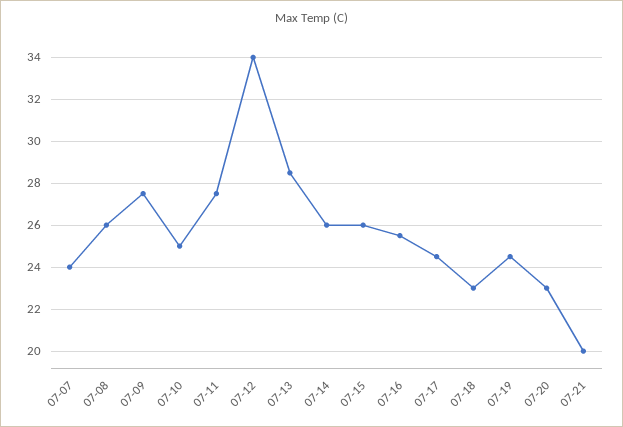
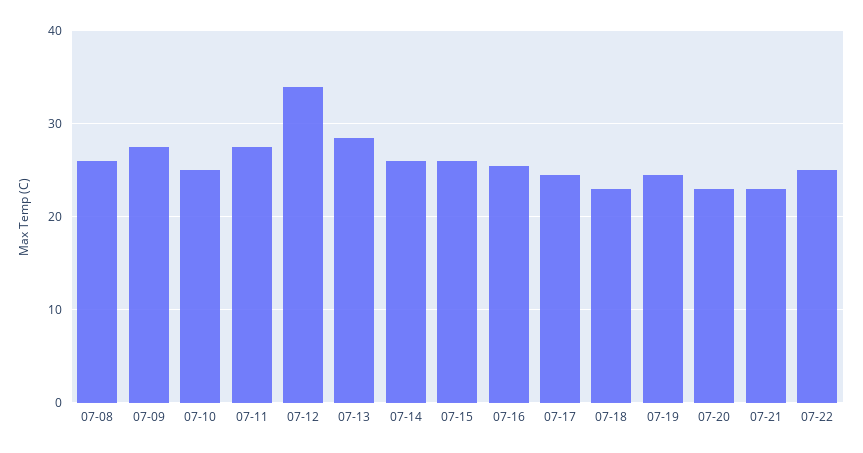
07-07: 24 -> none
07-21: 20 -> 23
07-22: none -> 25

